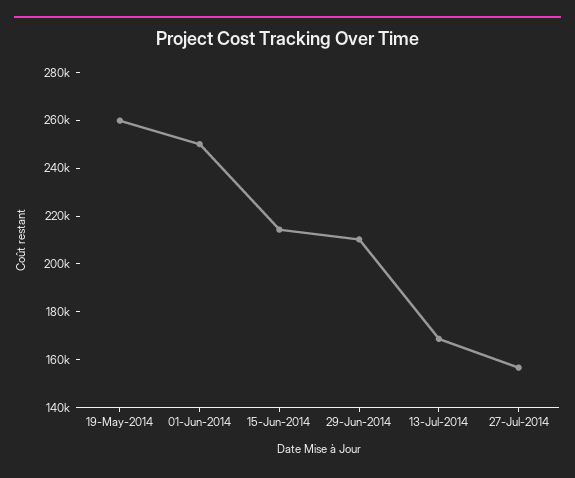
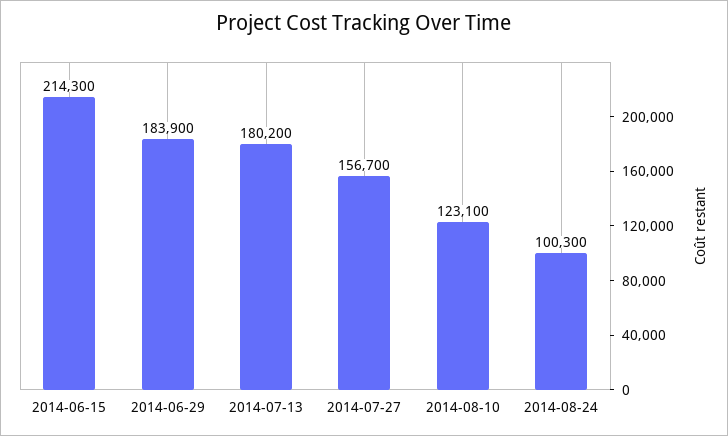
19-May-2014: 260000 -> none
01-Jun-2014: 250000 -> none
29-Jun-2014: 210000 -> 183900
13-Jul-2014: 170000 -> 180200
2014-08-10: none -> 123100
2014-08-24: none -> 100300

